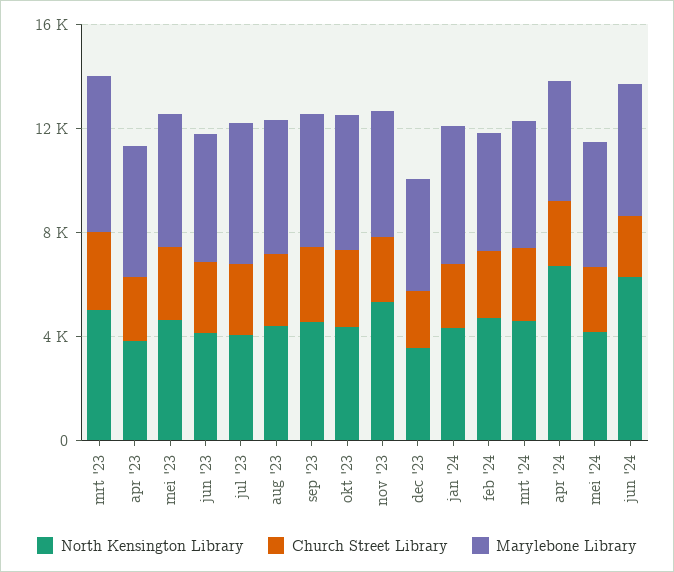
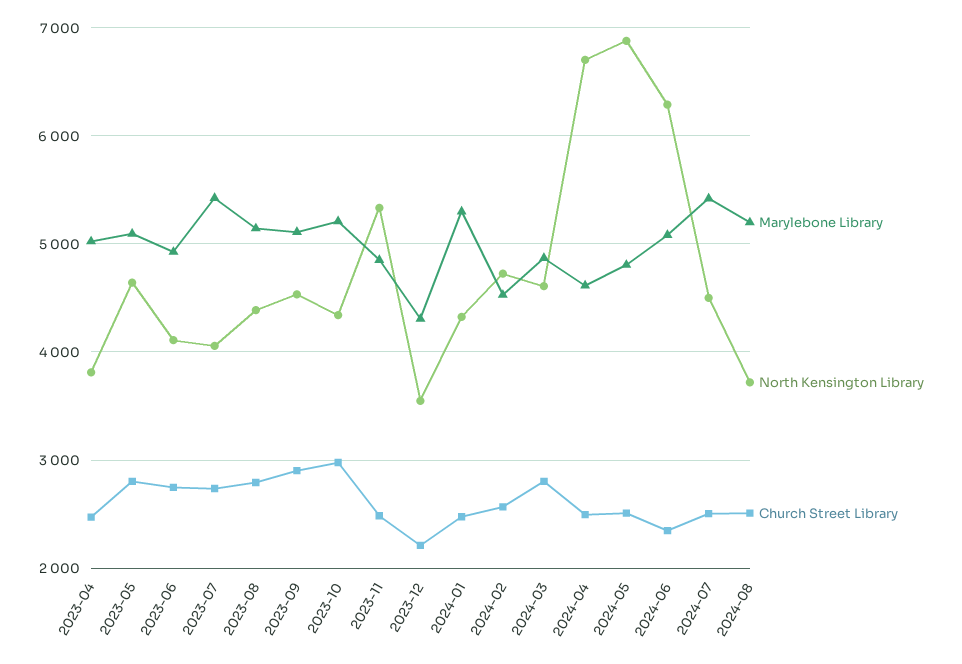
North Kensington Library, mrt '23: 5000 -> none
Church Street Library, mrt '23: 3000 -> none
Marylebone Library, mrt '23: 6000 -> none
North Kensington Library, mei '24: 4000 -> 6900
Marylebone Library, 2024-07: none -> 5400
North Kensington Library, 2024-07: none -> 4500
Church Street Library, 2024-07: none -> 2500
Marylebone Library, 2024-08: none -> 5200
North Kensington Library, 2024-08: none -> 3700
Church Street Library, 2024-08: none -> 2500

